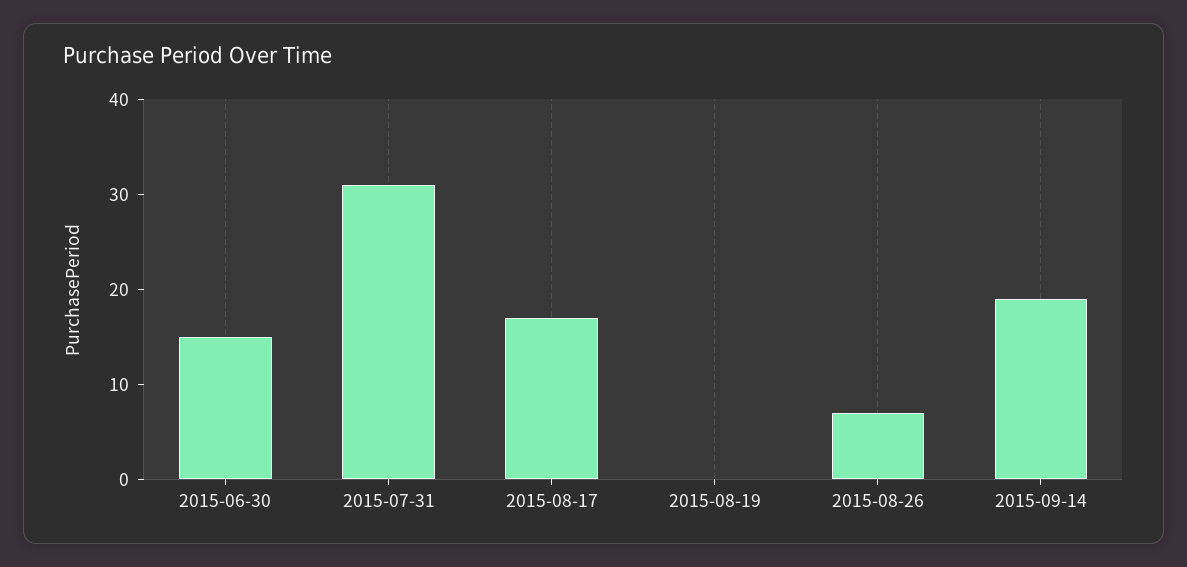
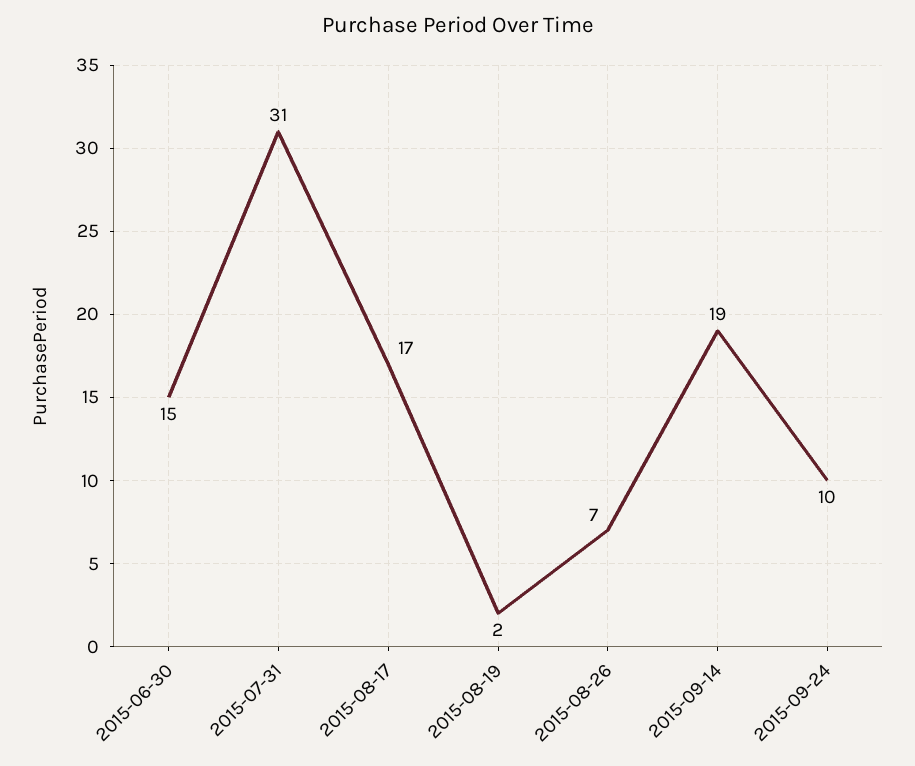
2015-08-19: 0 -> 2
2015-09-24: none -> 10

